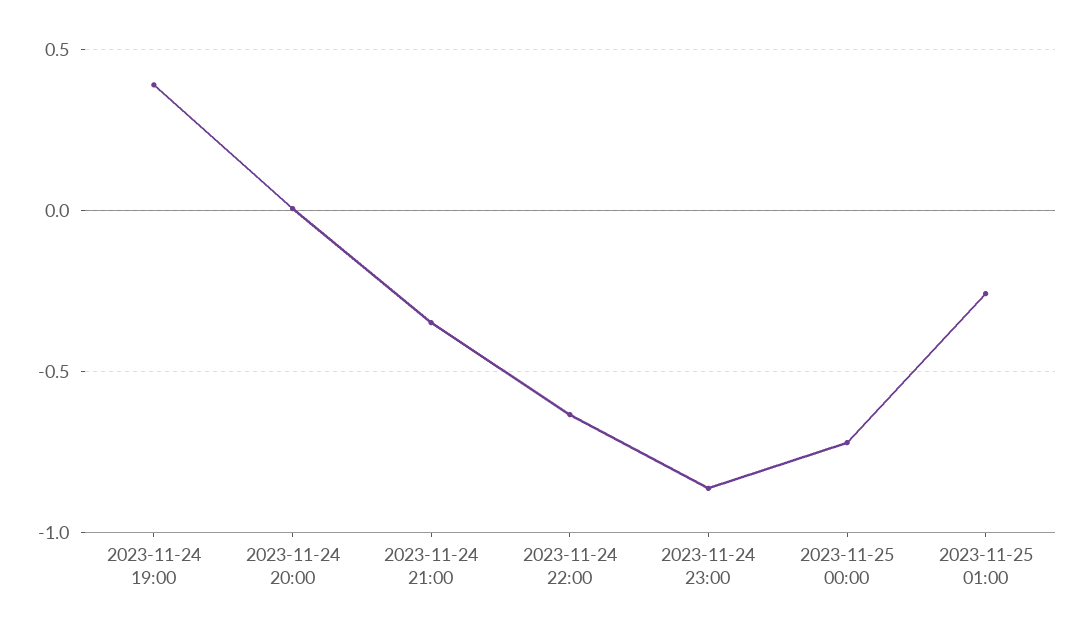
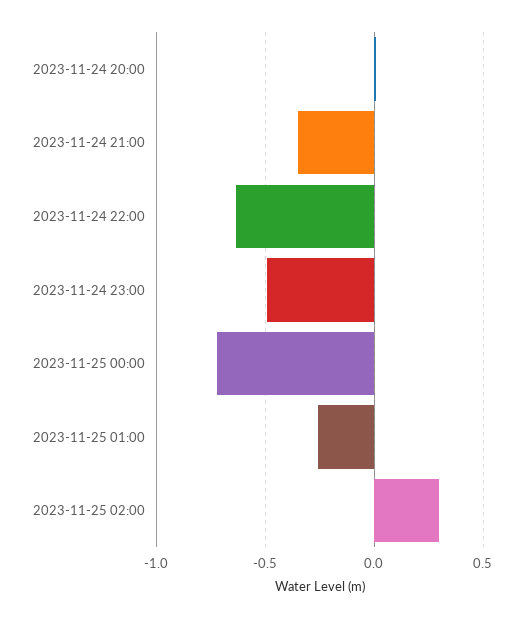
2023-11-24 19:00: 0.4 -> none
2023-11-24 23:00: -0.85 -> -0.5
2023-11-25 02:00: none -> 0.3

